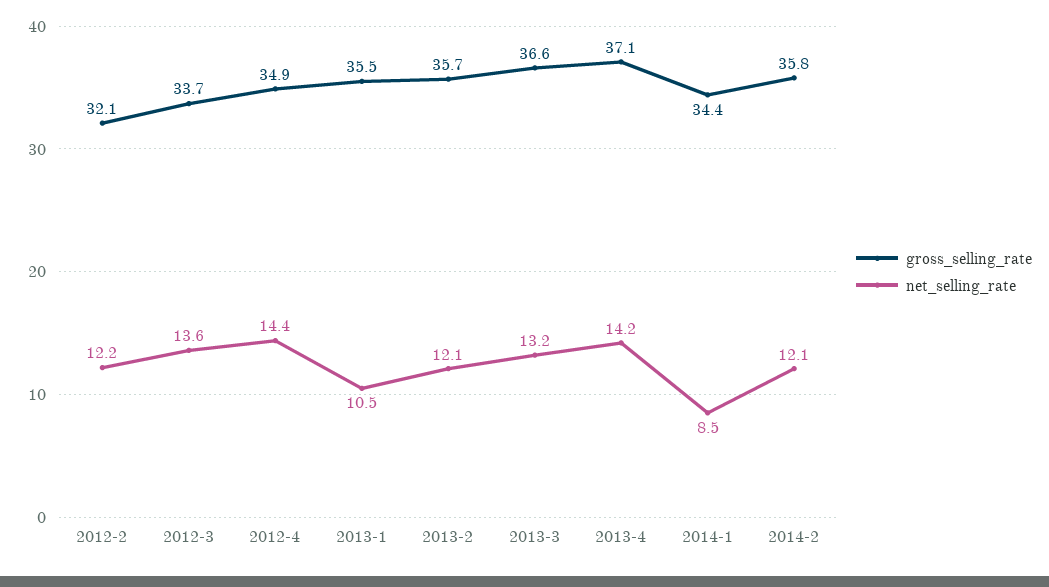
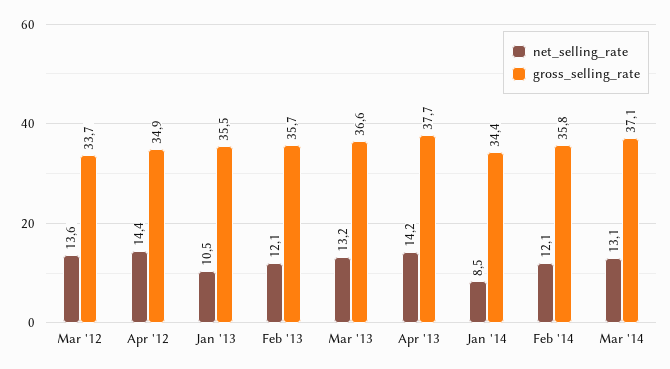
gross_selling_rate, 2012-2: 32.1 -> none
net_selling_rate, 2012-2: 12.2 -> none
gross_selling_rate, 2013-4: 37.1 -> 37.7
net_selling_rate, Mar '14: none -> 13.1
gross_selling_rate, Mar '14: none -> 37.1

